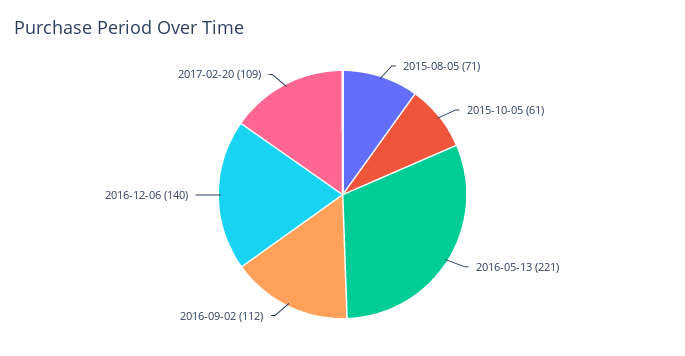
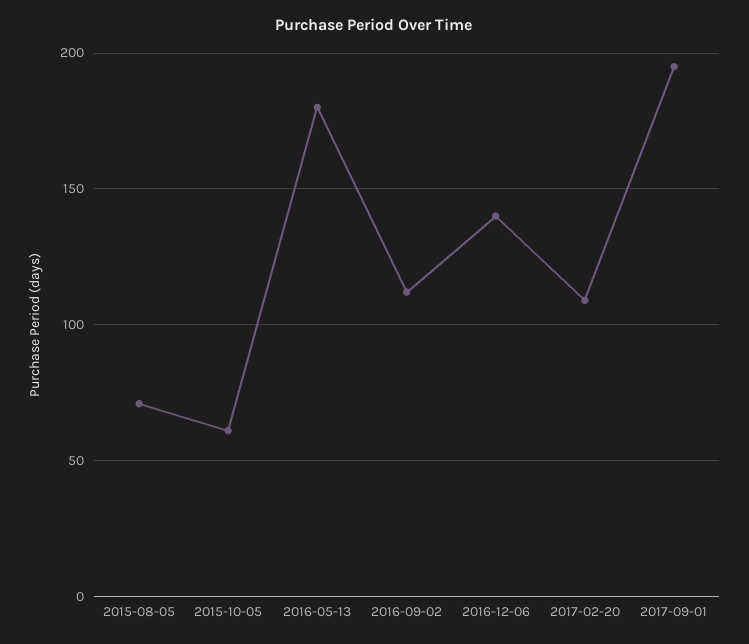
2016-05-13: 221 -> 180
2017-09-01: none -> 195

